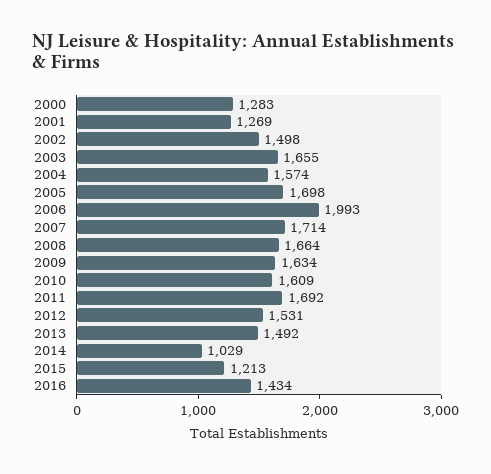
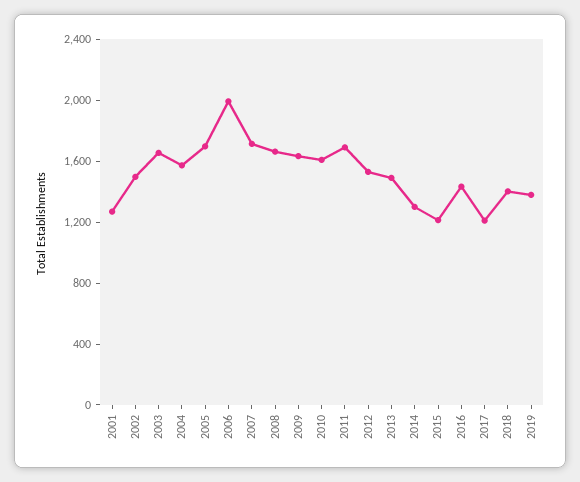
2000: 1283 -> none
2014: 1029 -> 1300
2017: none -> 1200
2018: none -> 1400
2019: none -> 1400

